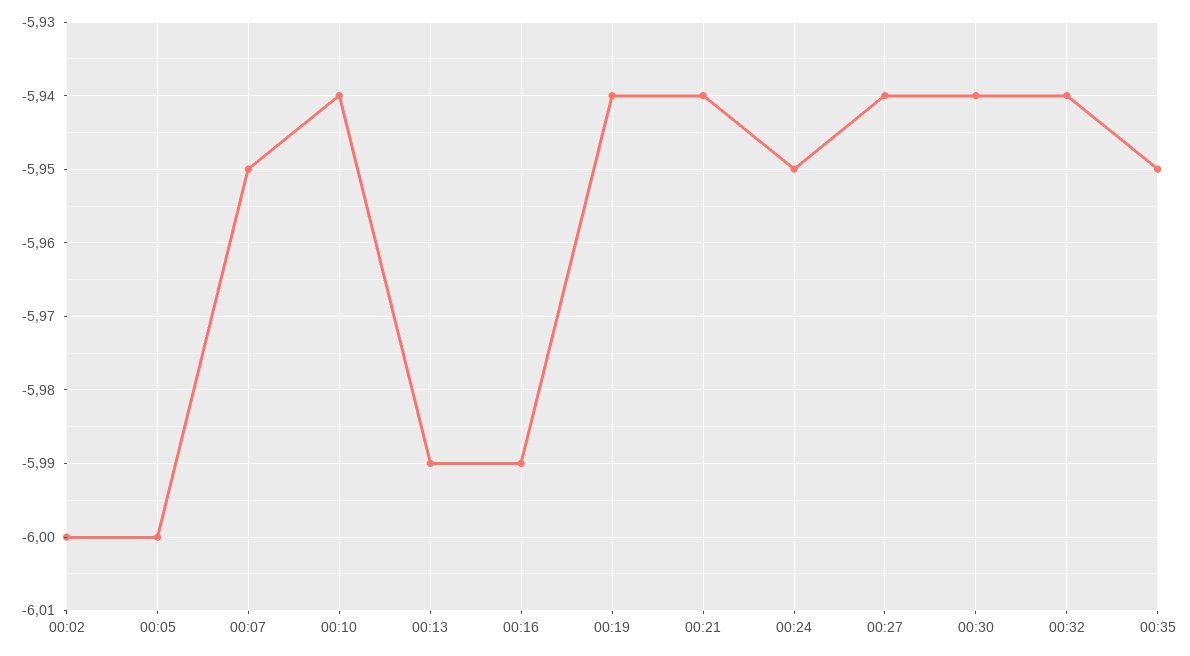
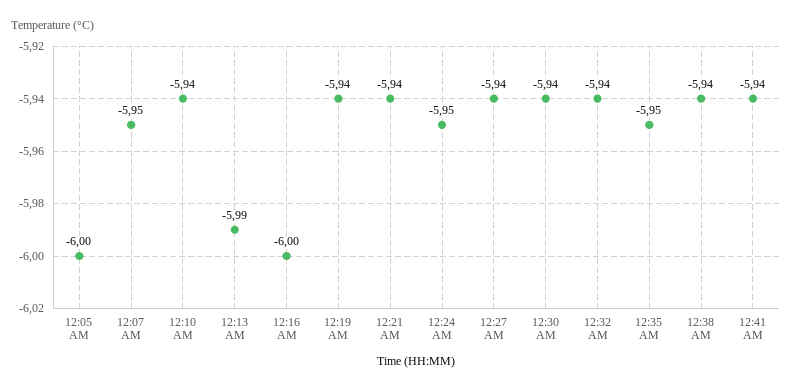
00:02: -6 -> none
00:16: -5.99 -> -6
12:38 AM: none -> -5.94
12:41 AM: none -> -5.94

